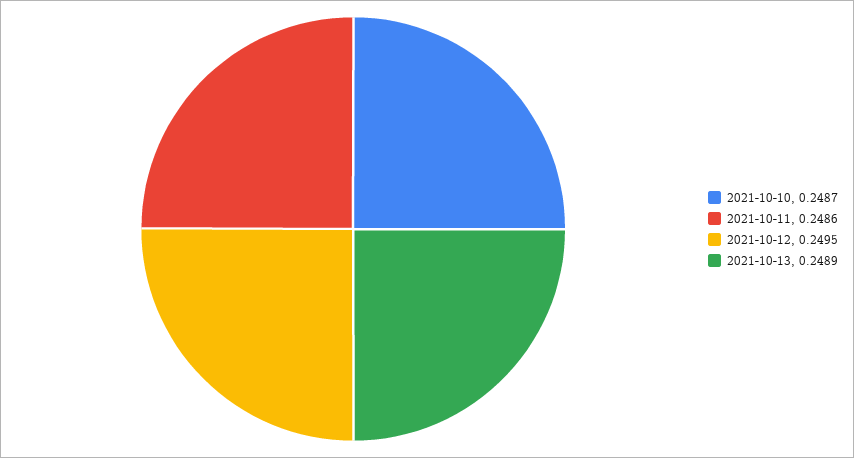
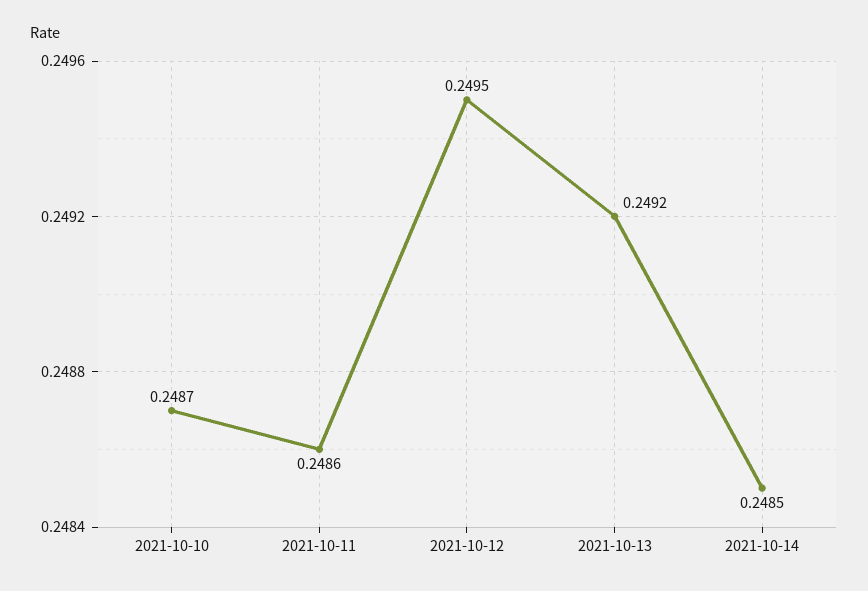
2021-10-13: 0.2489 -> 0.2492
2021-10-14: none -> 0.2485

